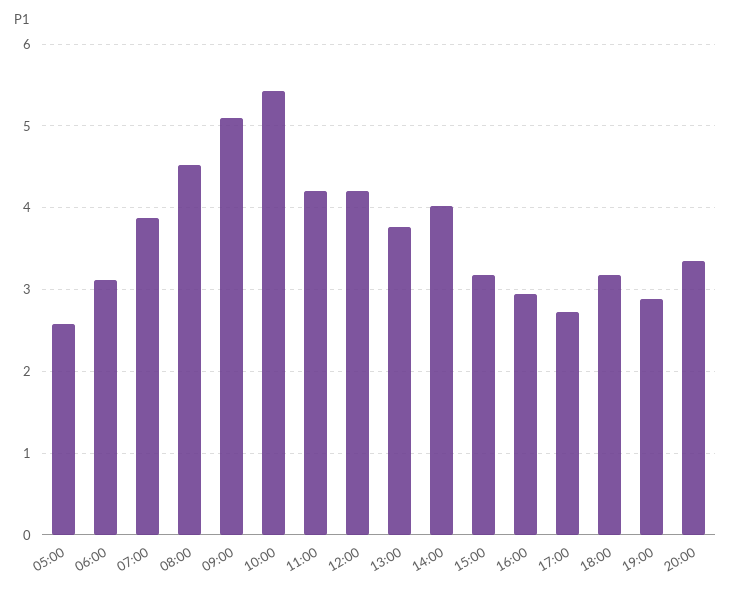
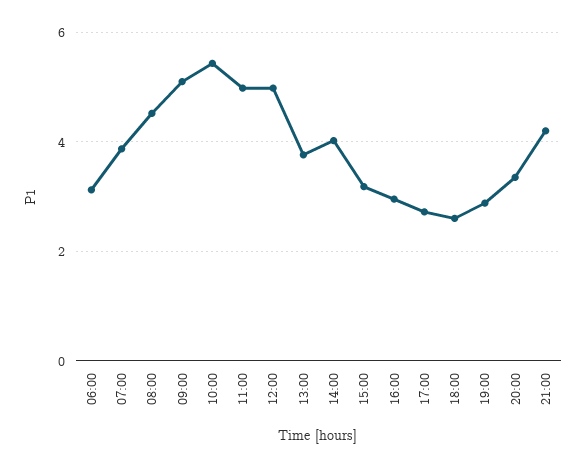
05:00: 2.6 -> none
11:00: 4.2 -> 5
12:00: 4.2 -> 5
18:00: 3.2 -> 2.6
21:00: none -> 4.2

